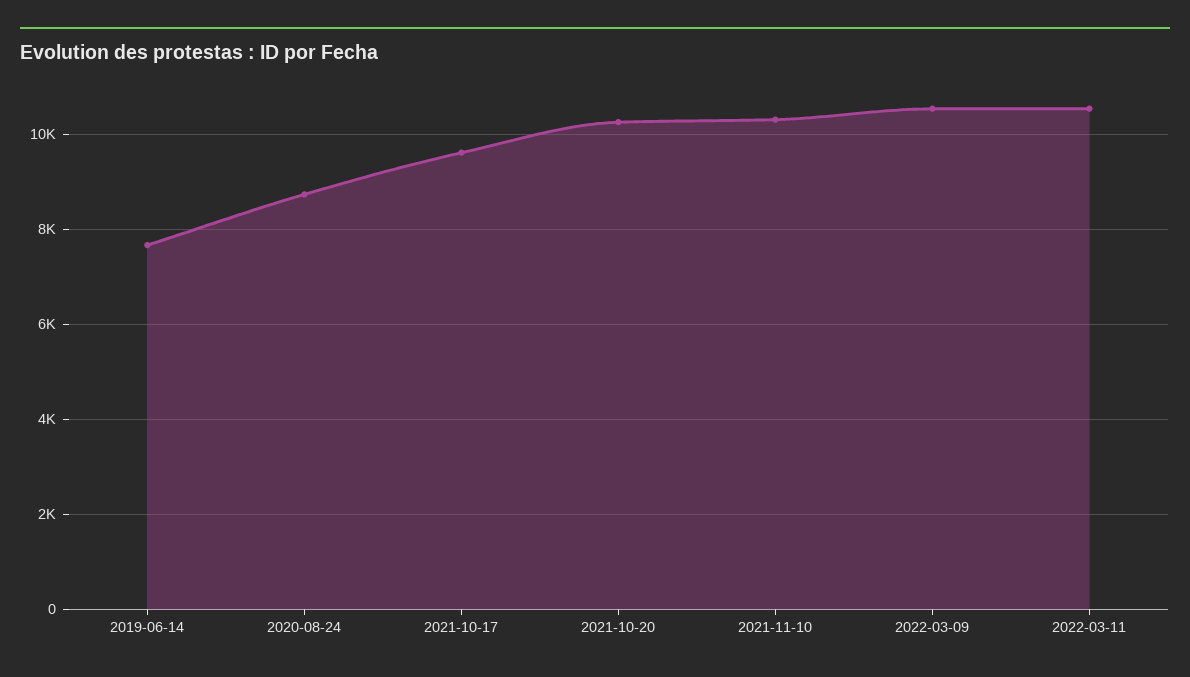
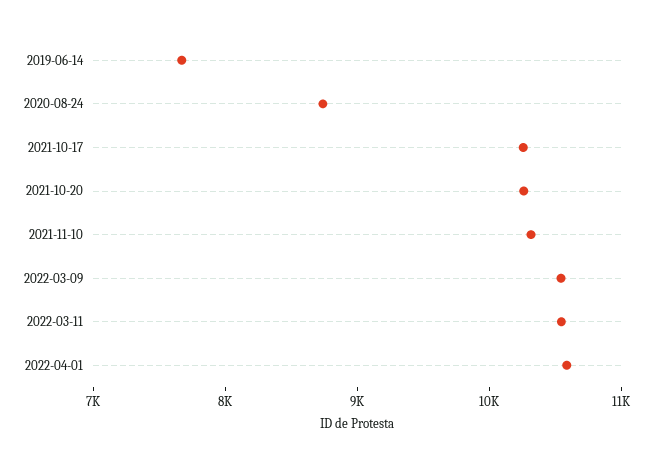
2021-10-17: 9600 -> 10200
2022-04-01: none -> 10600

